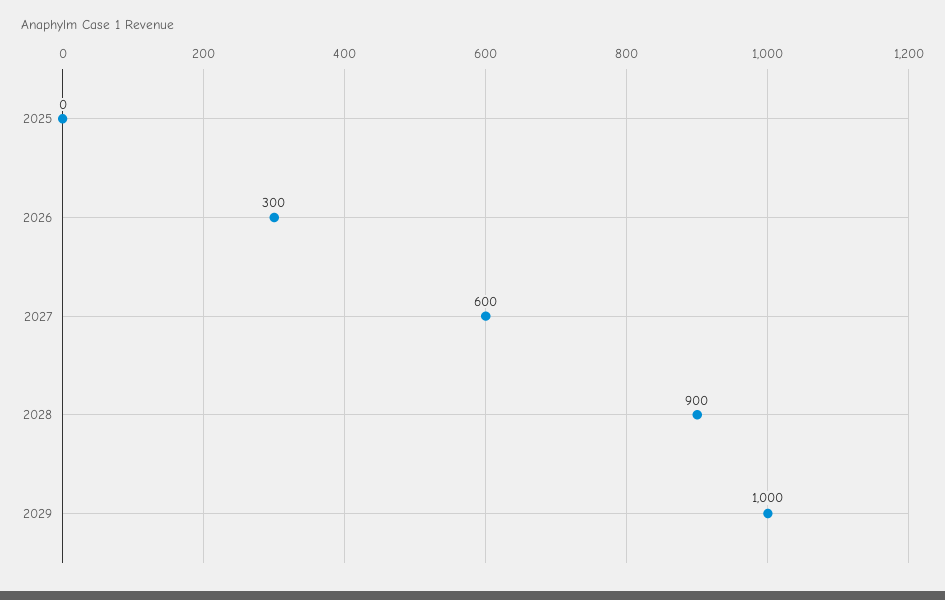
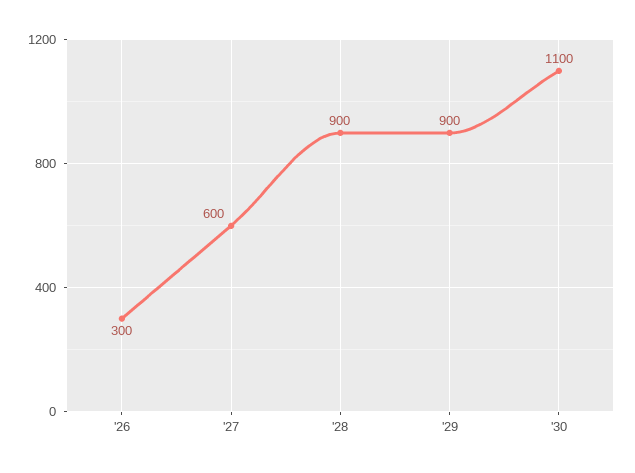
2025: 0 -> none
2029: 1000 -> 900
'30: none -> 1100

